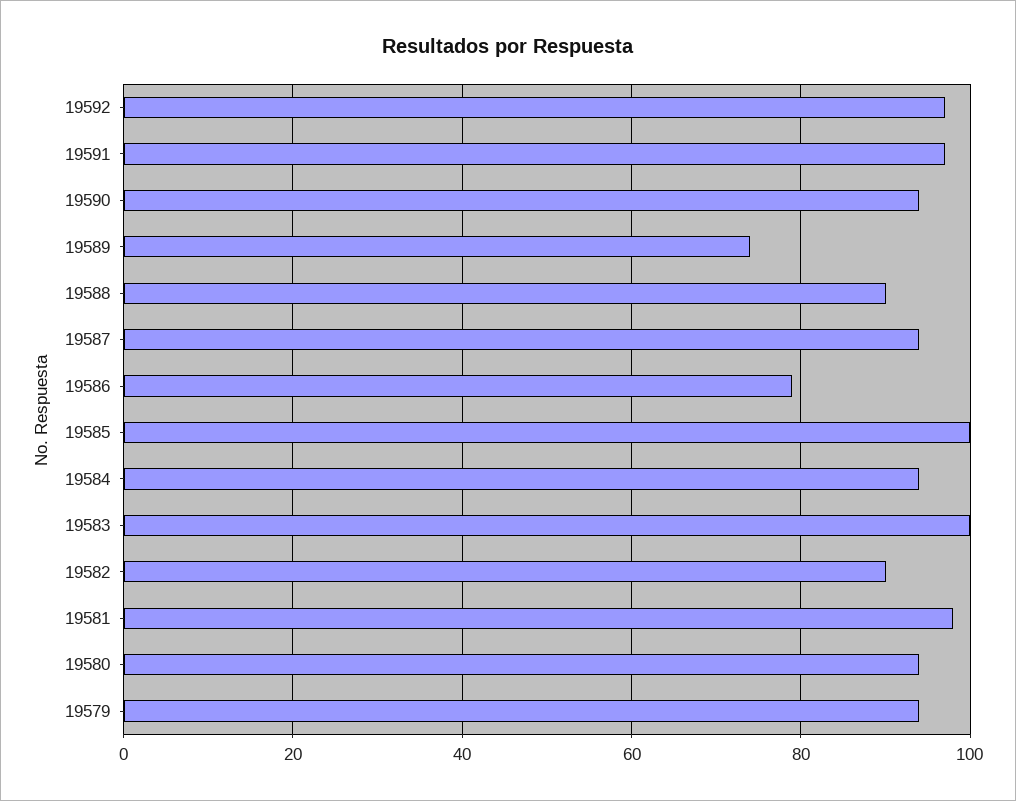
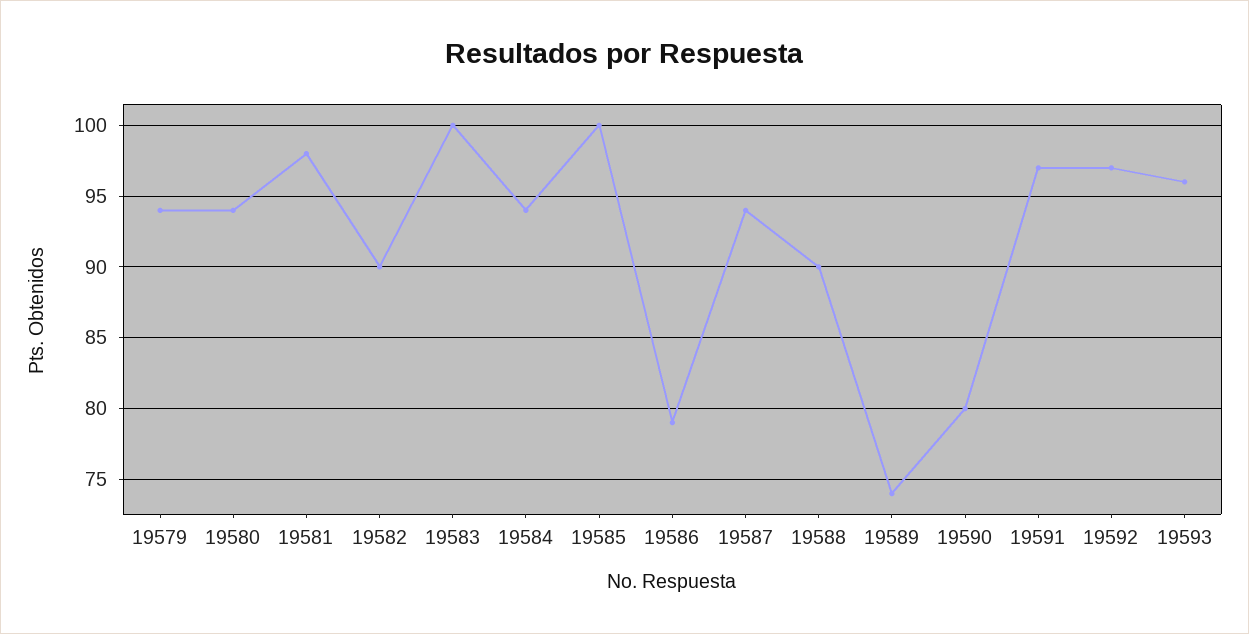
19590: 95 -> 80
19593: none -> 96

